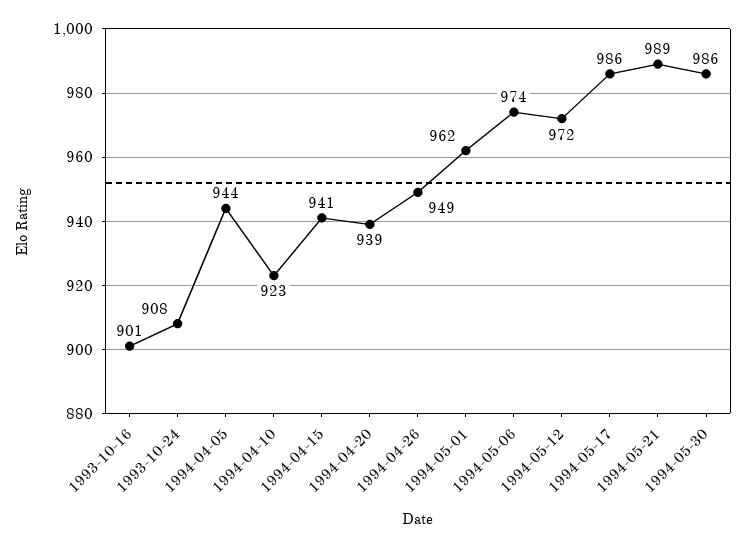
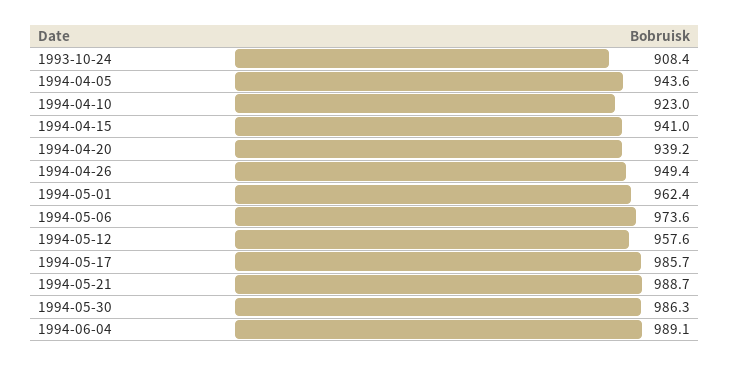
1993-10-16: 901 -> none
1994-05-12: 972 -> 957.6
1994-06-04: none -> 989.1

